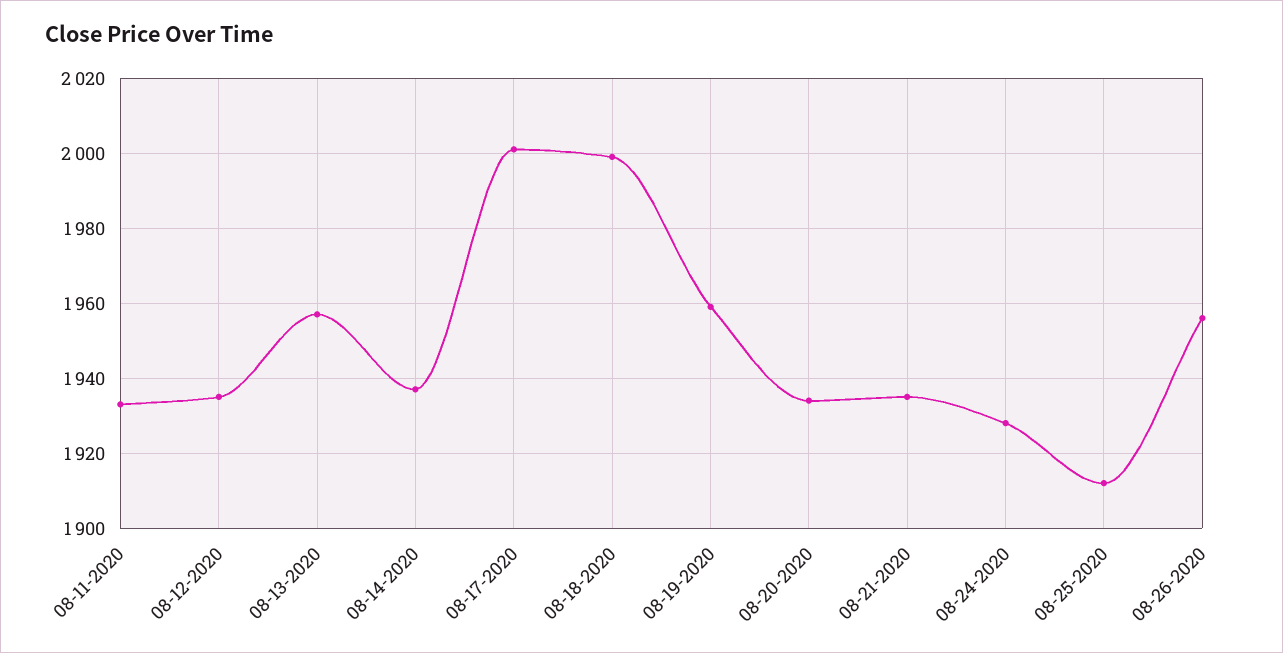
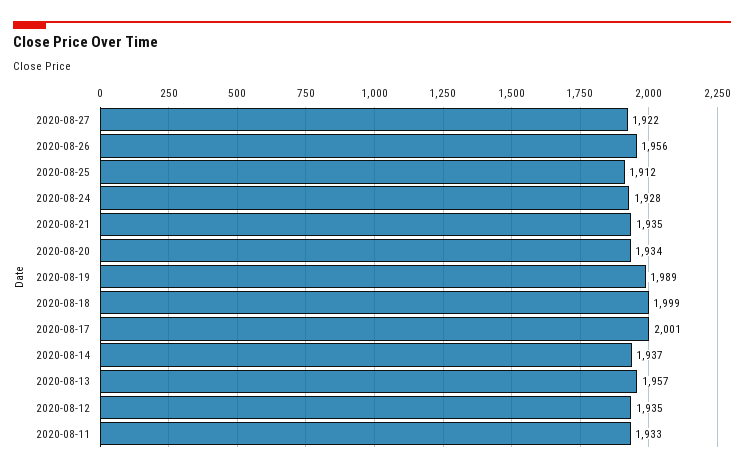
08-19-2020: 1960 -> 1989
2020-08-27: none -> 1922

